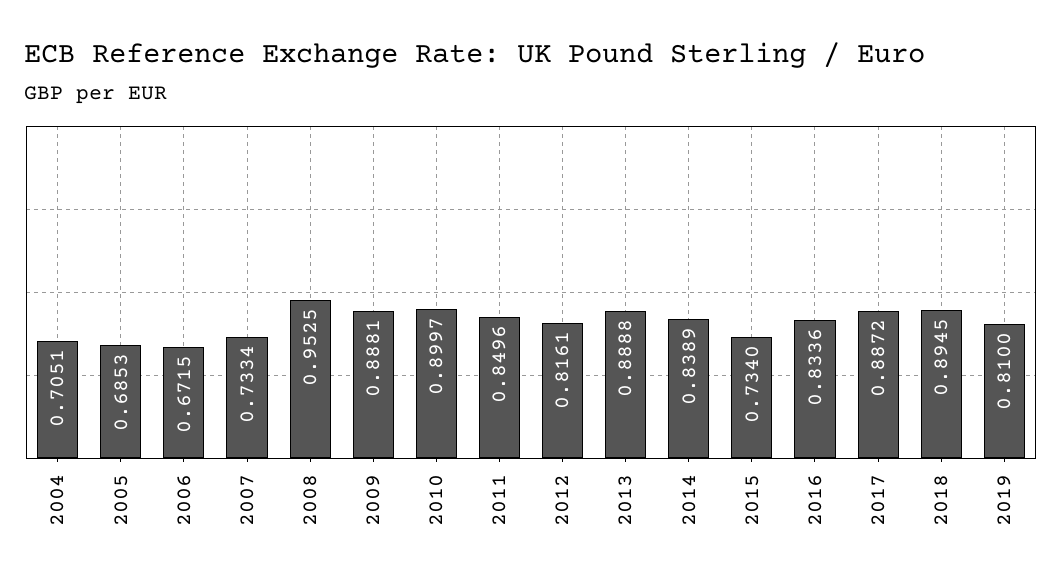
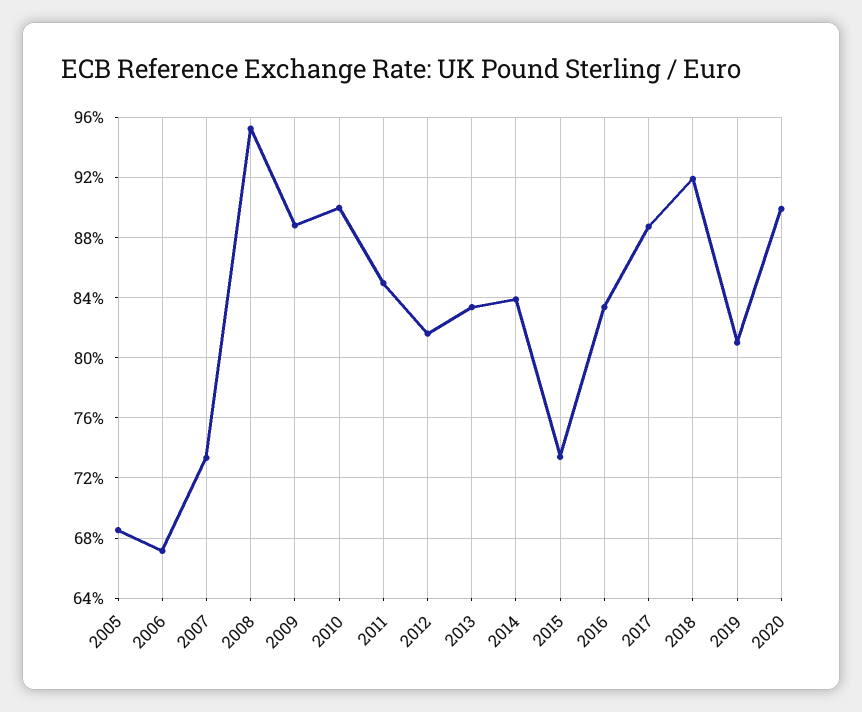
2004: 0.7051 -> none
2013: 0.8888 -> 0.835
2018: 0.8945 -> 0.92
2020: none -> 0.9

